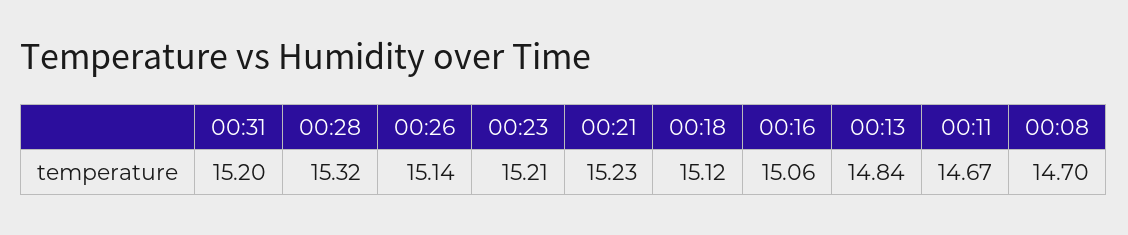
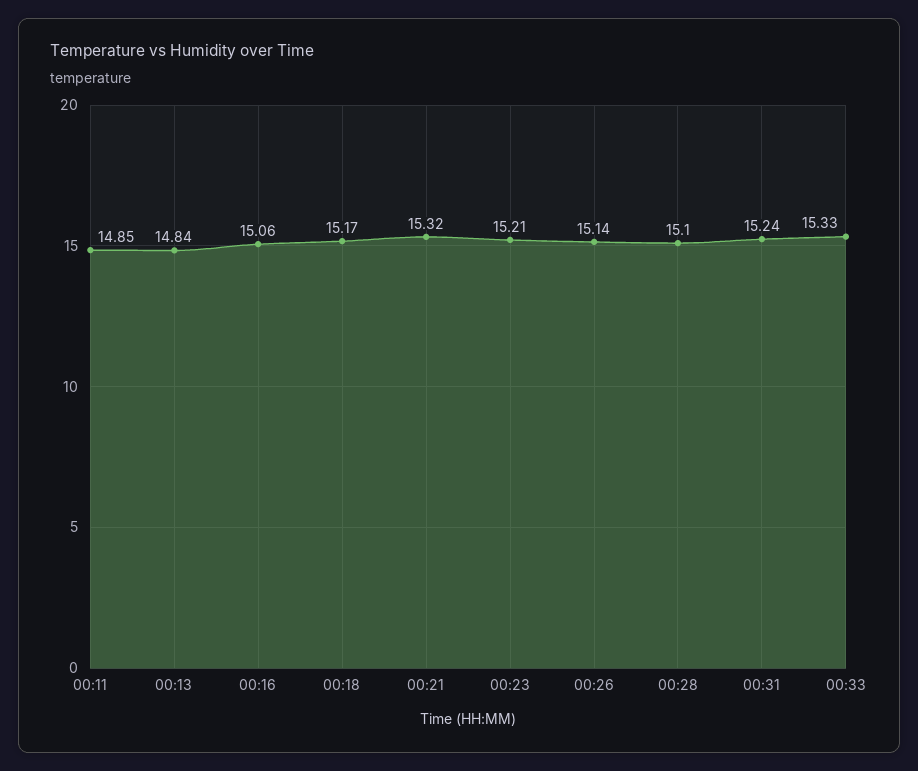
00:31: 15.2 -> 15.24
00:28: 15.32 -> 15.1
00:21: 15.23 -> 15.32
00:18: 15.12 -> 15.17
00:11: 14.67 -> 14.85
00:08: 14.7 -> none
00:33: none -> 15.33

